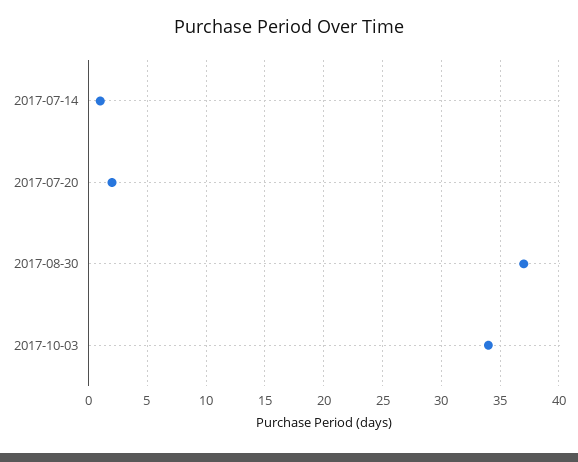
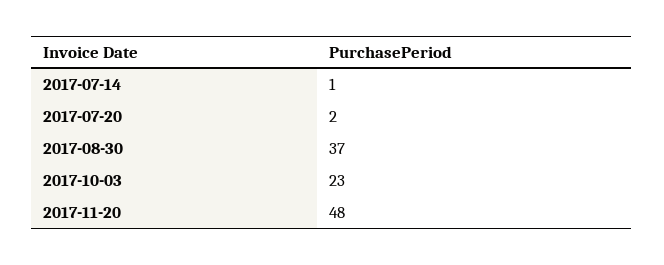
2017-10-03: 34 -> 23
2017-11-20: none -> 48

